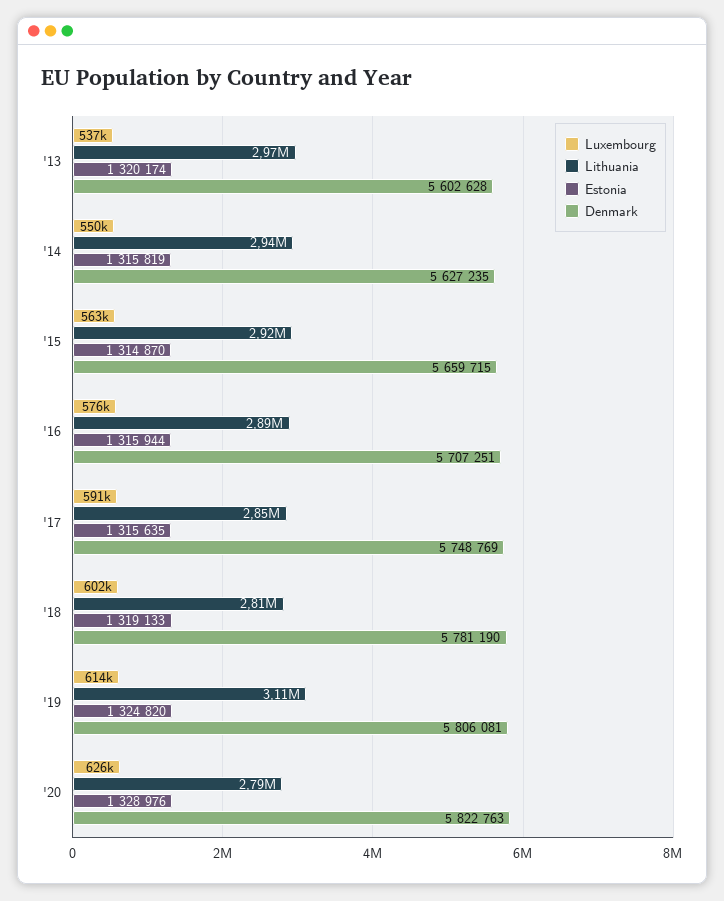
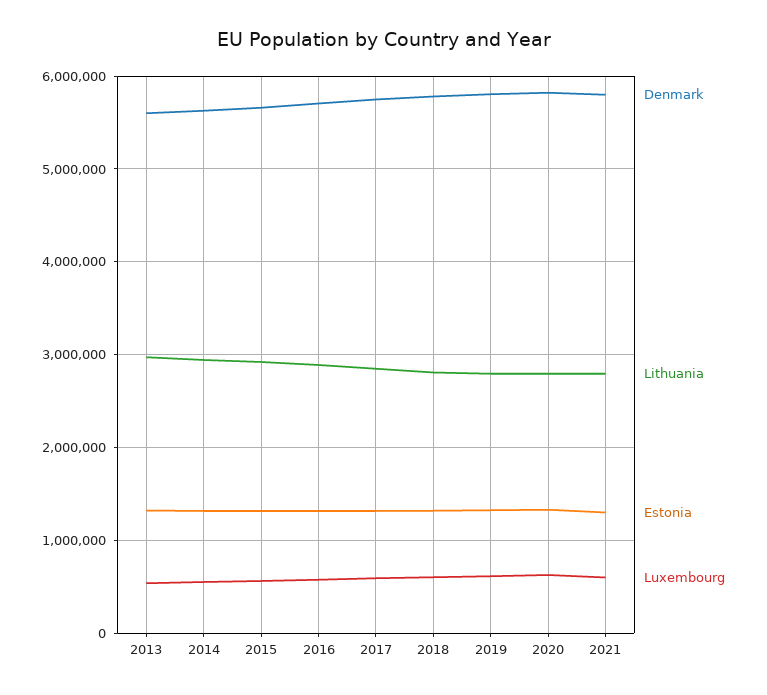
Lithuania, '19: 3110000 -> 2800000
Denmark, 2021: none -> 5800000
Lithuania, 2021: none -> 2800000
Estonia, 2021: none -> 1300000
Luxembourg, 2021: none -> 600000

